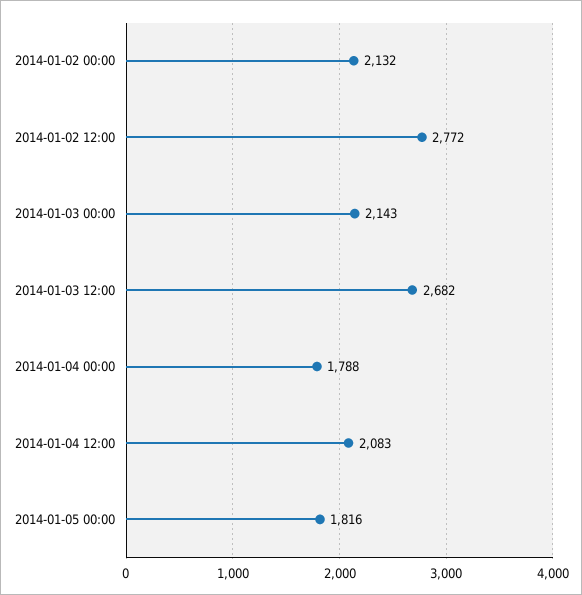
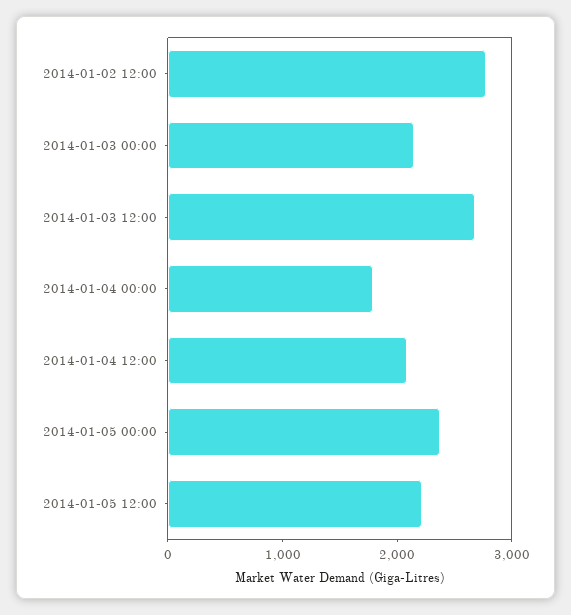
2014-01-02 00:00: 2132 -> none
2014-01-05 00:00: 1816 -> 2400
2014-01-05 12:00: none -> 2200

